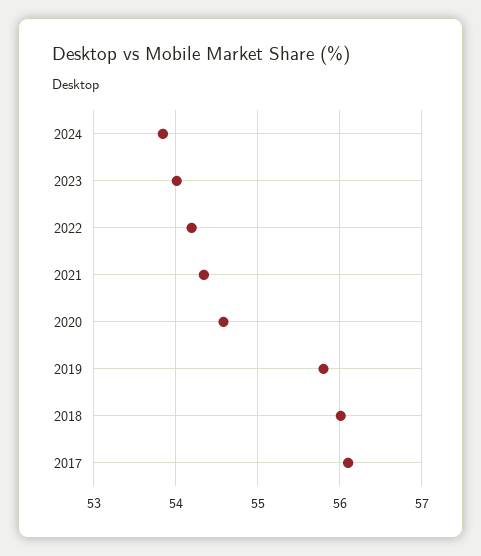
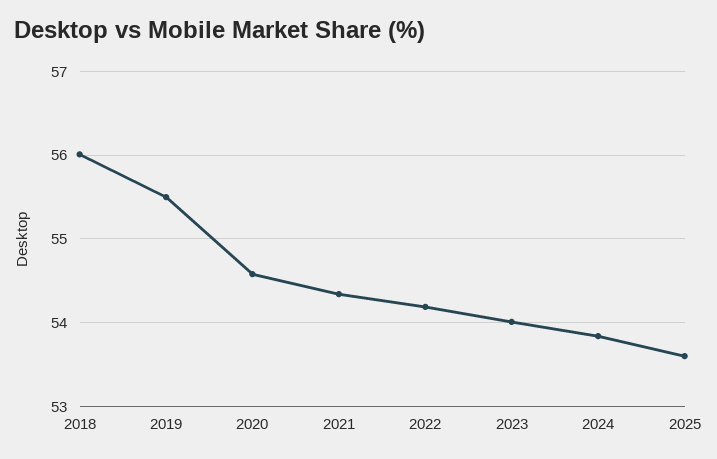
2019: 55.8 -> 55.5
2017: 56.1 -> none
2025: none -> 53.6

